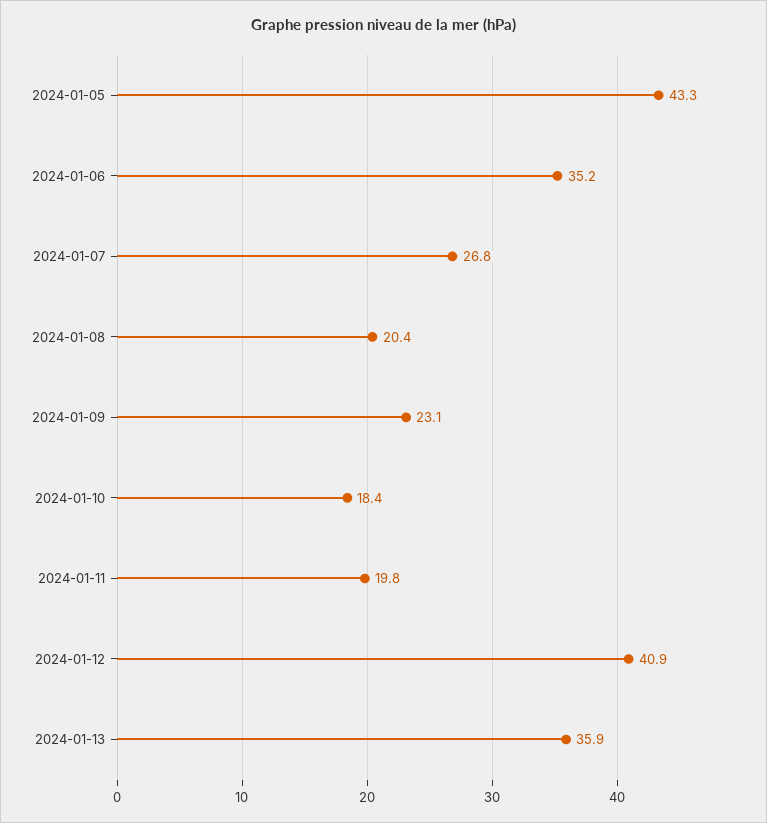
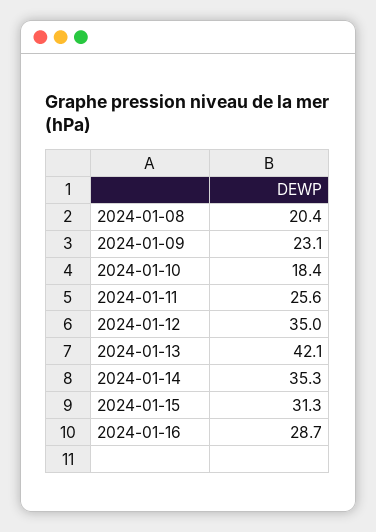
2024-01-05: 43.3 -> none
2024-01-06: 35.2 -> none
2024-01-07: 26.8 -> none
2024-01-11: 19.8 -> 25.6
2024-01-12: 40.9 -> 35
2024-01-13: 35.9 -> 42.1
2024-01-14: none -> 35.3
2024-01-15: none -> 31.3
2024-01-16: none -> 28.7

